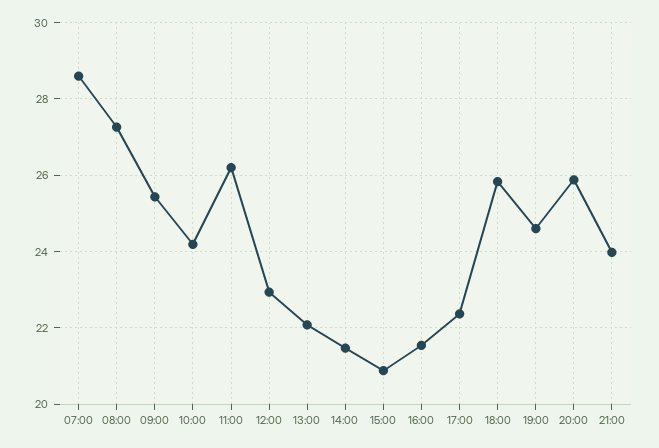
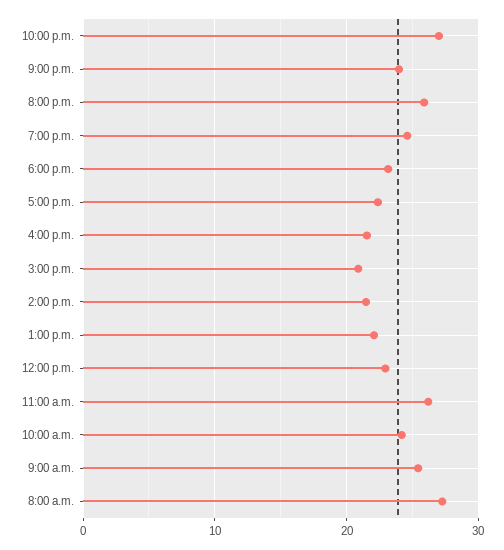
07:00: 28.6 -> none
18:00: 25.8 -> 23
10:00 p.m.: none -> 27

